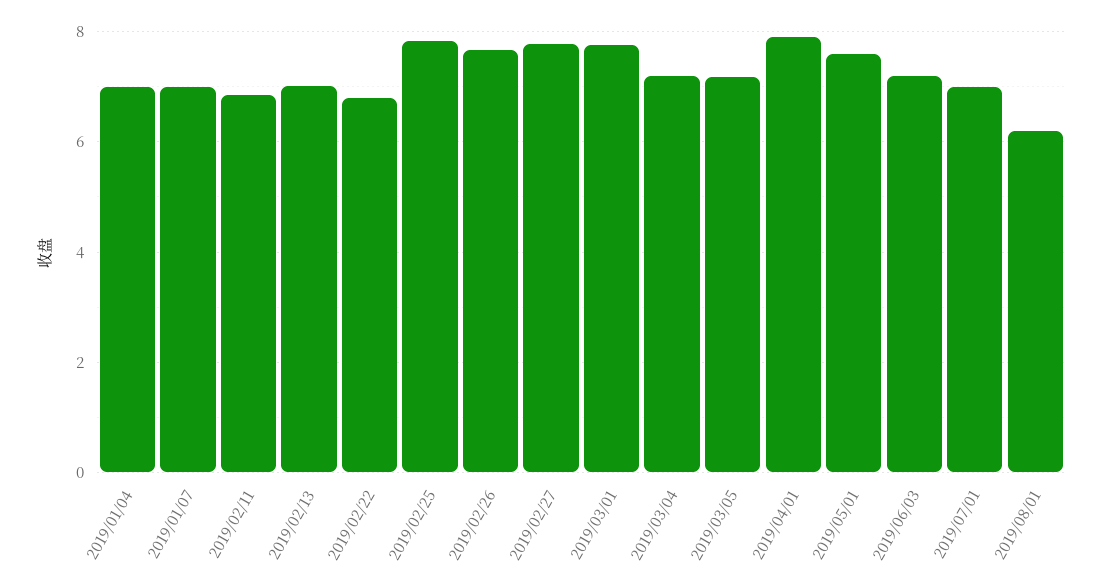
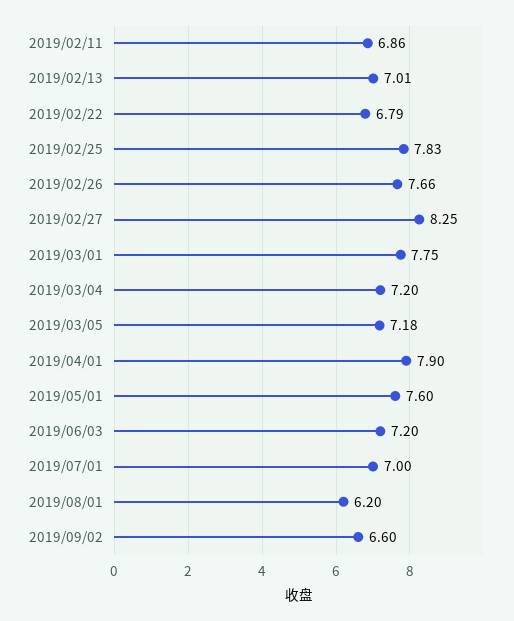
2019/01/04: 7 -> none
2019/01/07: 7 -> none
2019/02/27: 7.8 -> 8.25
2019/09/02: none -> 6.6

